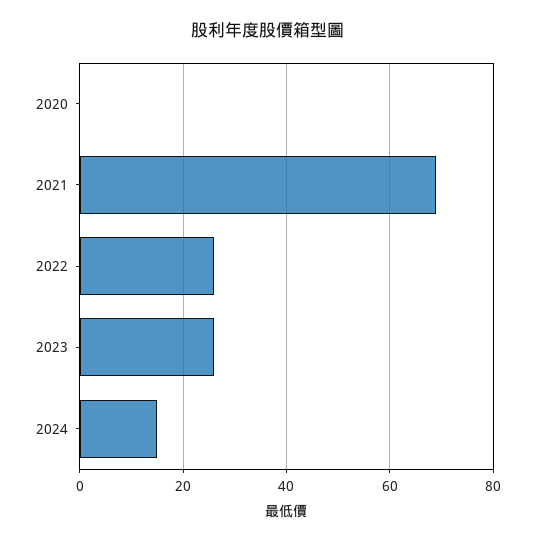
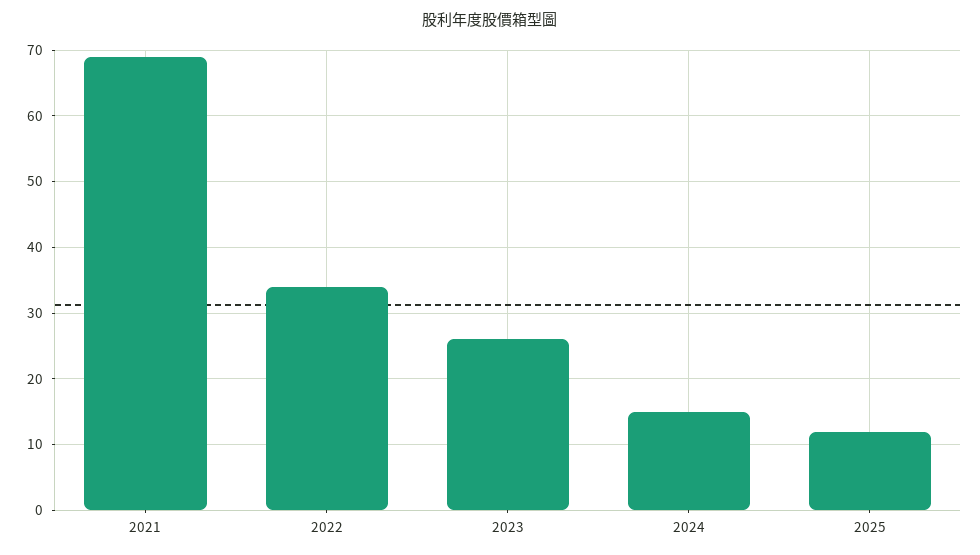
2020: 0 -> none
2022: 26 -> 34
2025: none -> 12

